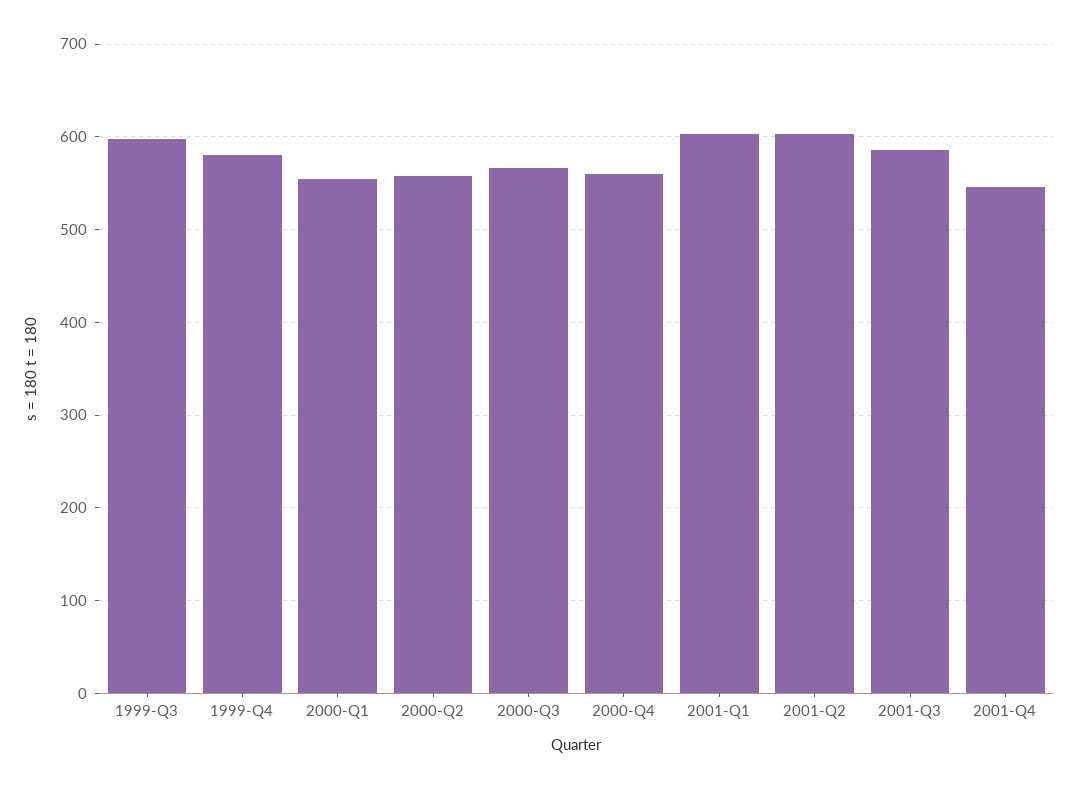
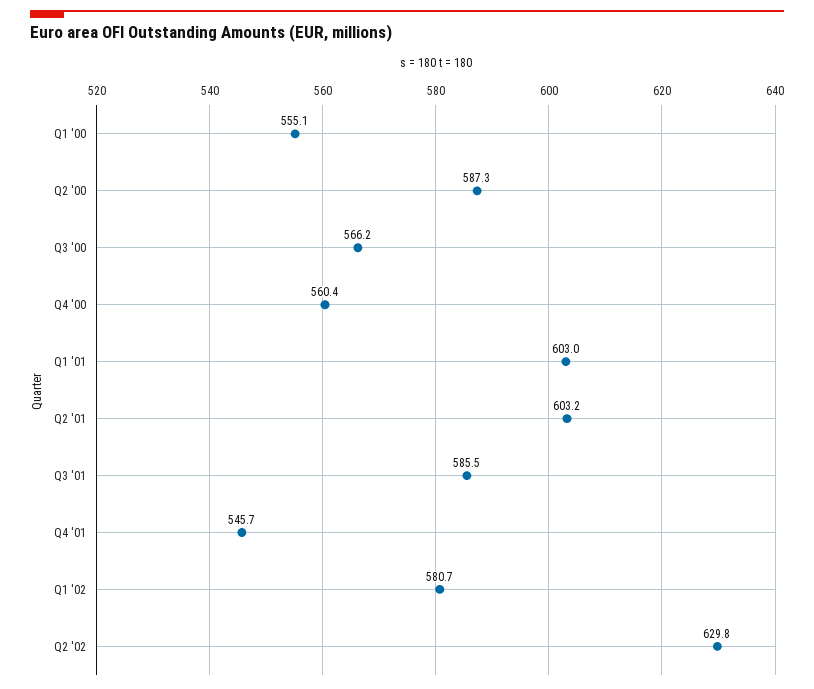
1999-Q3: 600 -> none
1999-Q4: 580 -> none
2000-Q2: 560 -> 587.3
Q1 '02: none -> 580.7
Q2 '02: none -> 629.8

